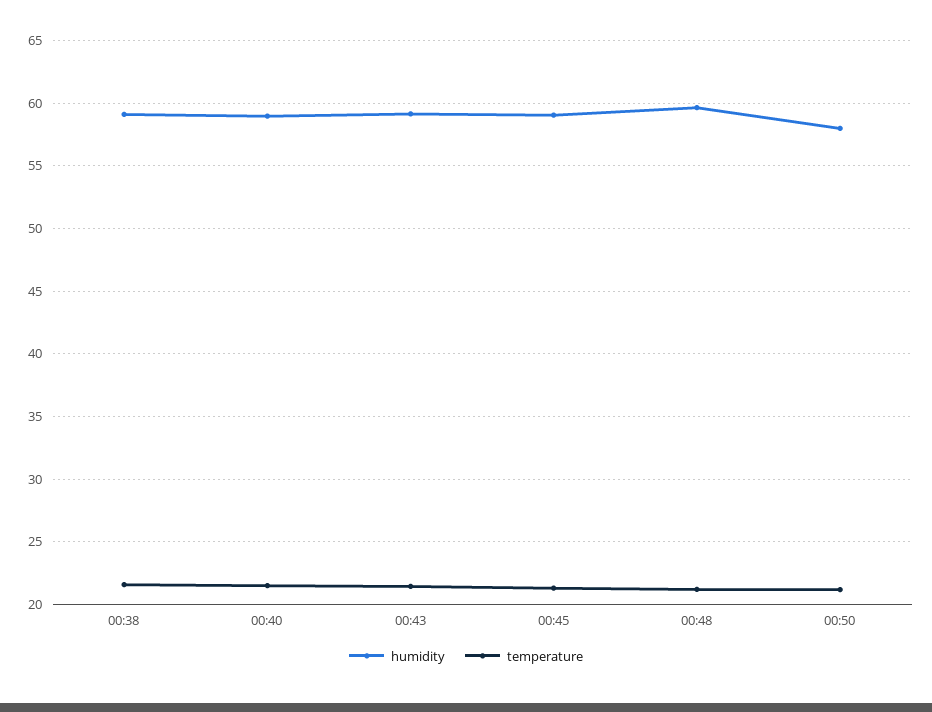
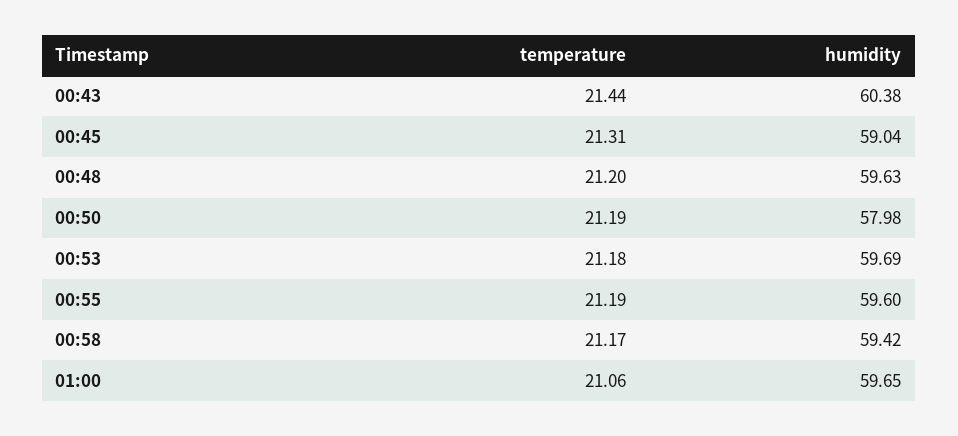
humidity, 00:38: 59 -> none
temperature, 00:38: 21.5 -> none
humidity, 00:40: 59 -> none
temperature, 00:40: 21.5 -> none
humidity, 00:43: 59 -> 60.38
temperature, 00:53: none -> 21.18
humidity, 00:53: none -> 59.69
temperature, 00:55: none -> 21.19
humidity, 00:55: none -> 59.6
temperature, 00:58: none -> 21.17
humidity, 00:58: none -> 59.42
temperature, 01:00: none -> 21.06
humidity, 01:00: none -> 59.65

